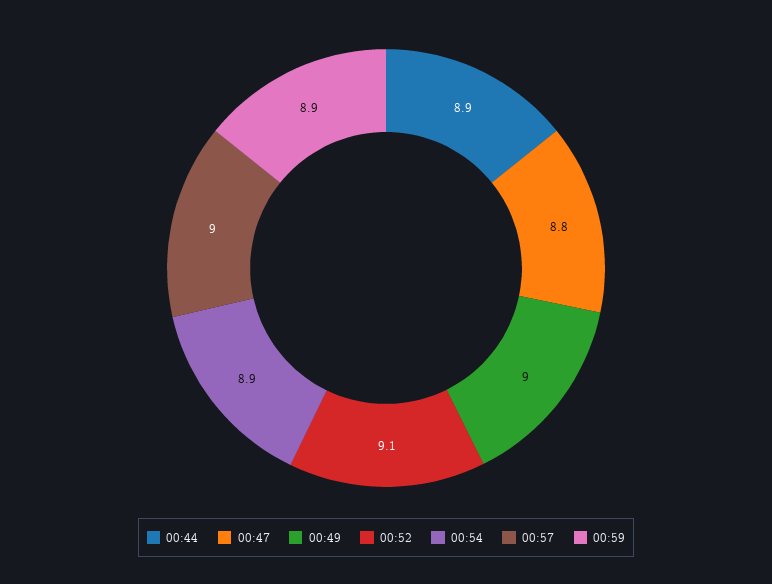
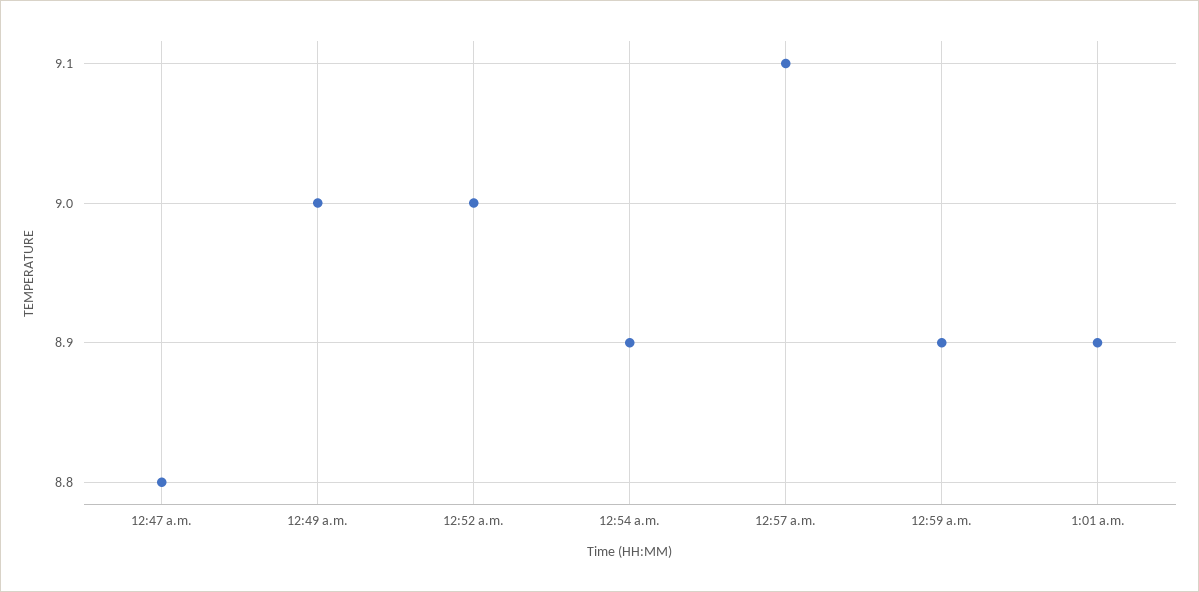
00:44: 8.9 -> none
00:52: 9.1 -> 9
00:57: 9 -> 9.1
1:01 a.m.: none -> 8.9

